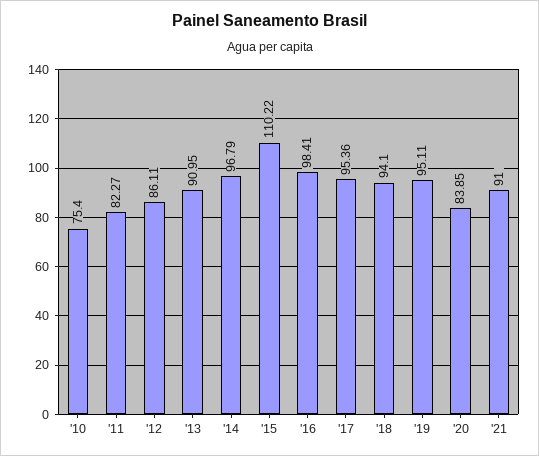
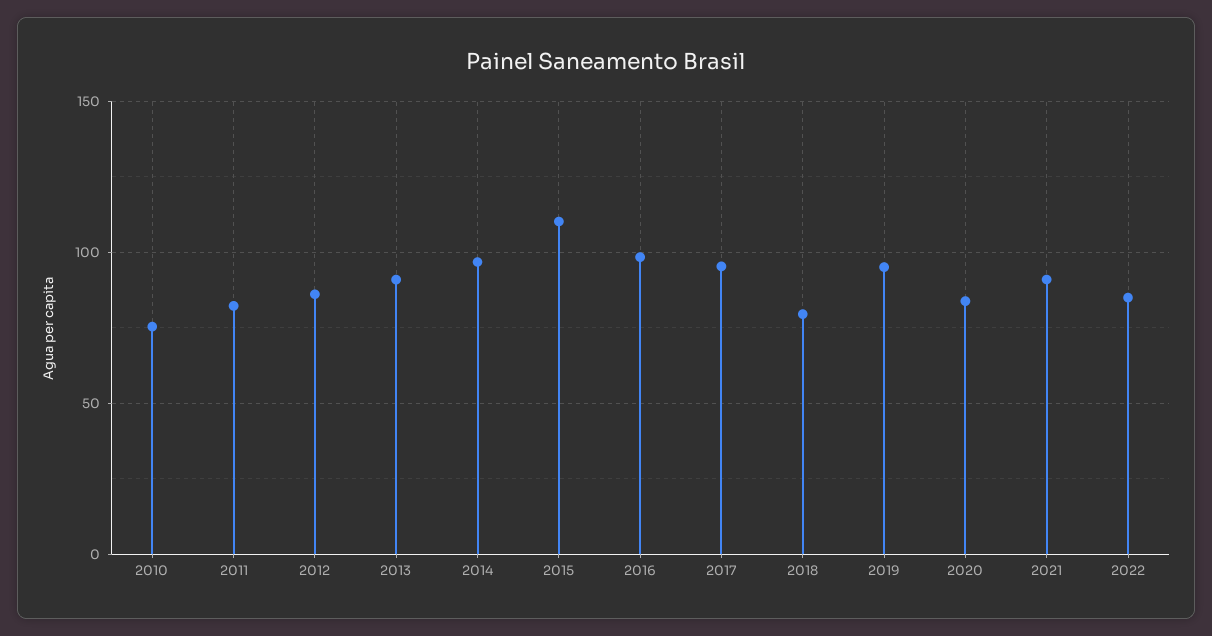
'18: 94.1 -> 80
2022: none -> 85

